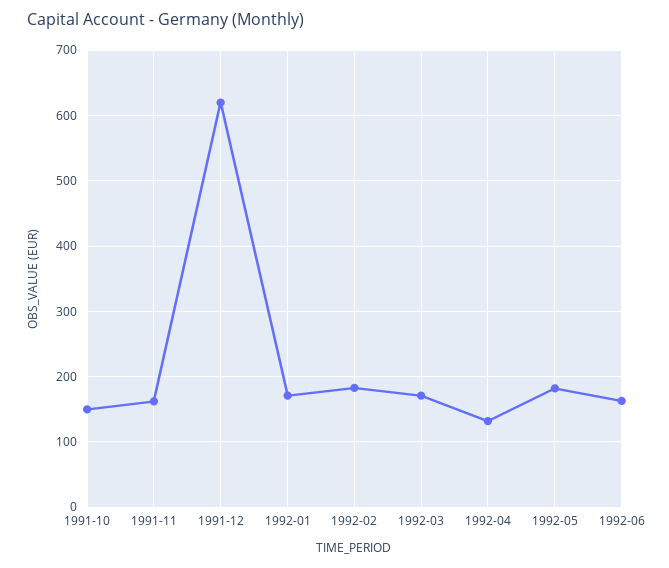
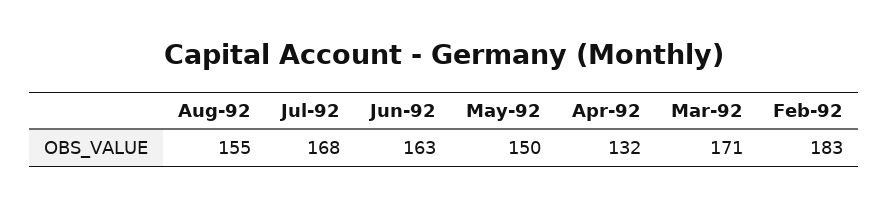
1991-10: 150 -> none
1991-11: 160 -> none
1991-12: 620 -> none
1992-01: 170 -> none
1992-05: 180 -> 150
Aug-92: none -> 155
Jul-92: none -> 168

